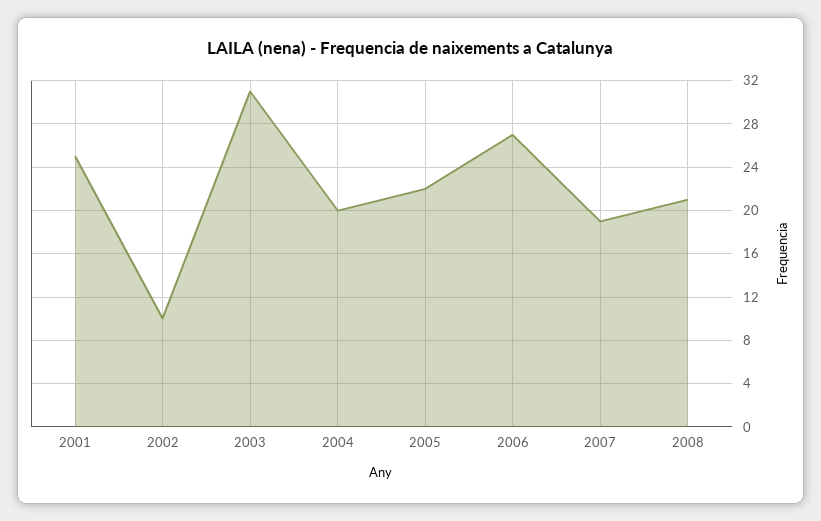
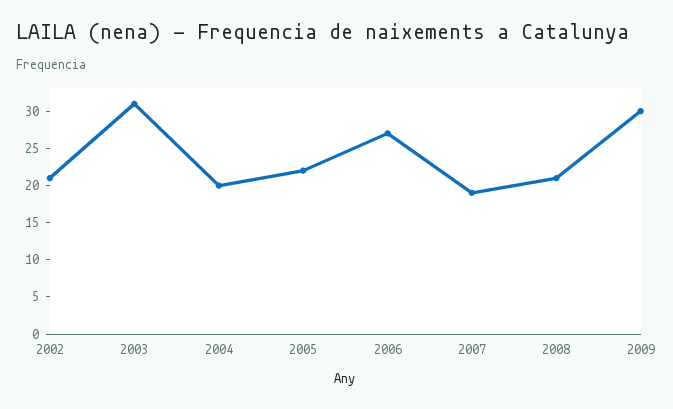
2001: 25 -> none
2002: 10 -> 20
2009: none -> 30

